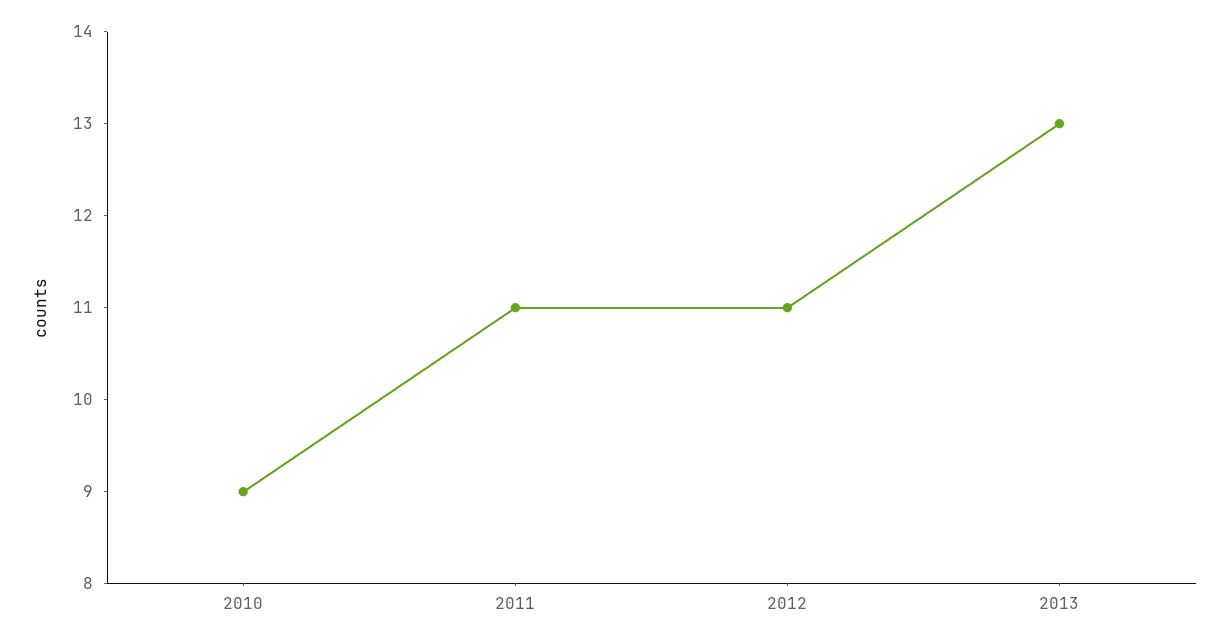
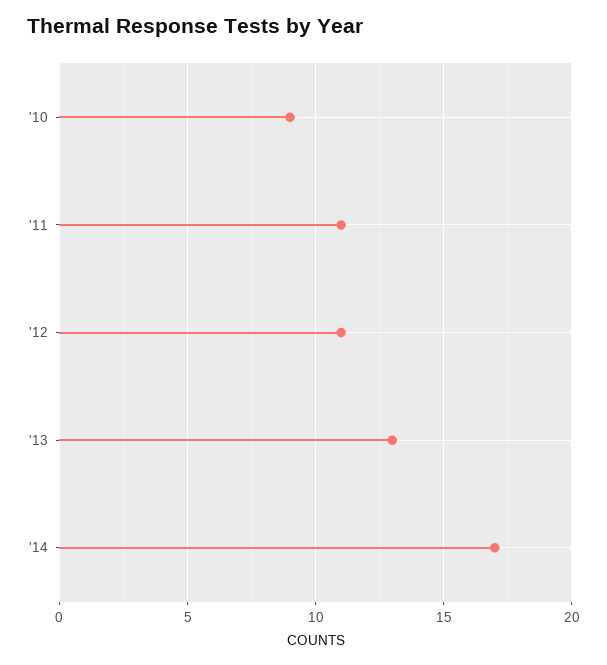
'14: none -> 17

